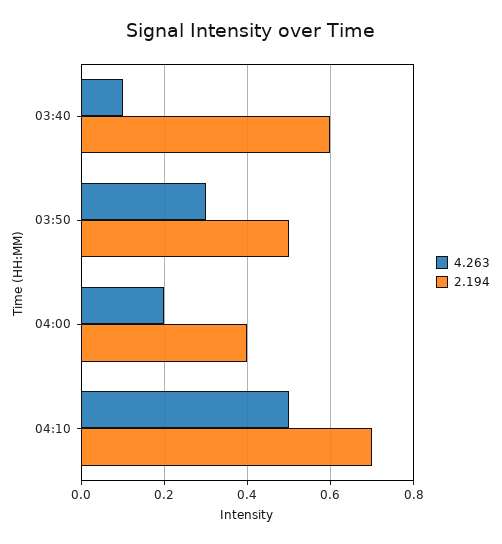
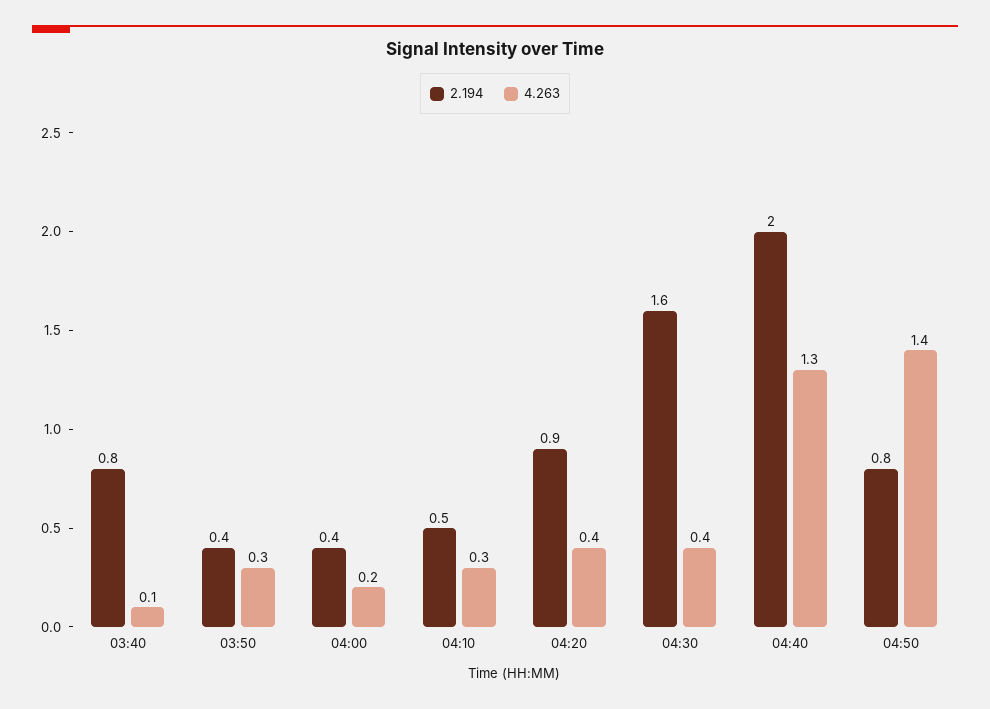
2.194, 03:40: 0.6 -> 0.8
2.194, 03:50: 0.5 -> 0.4
4.263, 04:10: 0.5 -> 0.3
2.194, 04:10: 0.7 -> 0.5
2.194, 04:20: none -> 0.9
4.263, 04:20: none -> 0.4
2.194, 04:30: none -> 1.6
4.263, 04:30: none -> 0.4
2.194, 04:40: none -> 2
4.263, 04:40: none -> 1.3
2.194, 04:50: none -> 0.8
4.263, 04:50: none -> 1.4

